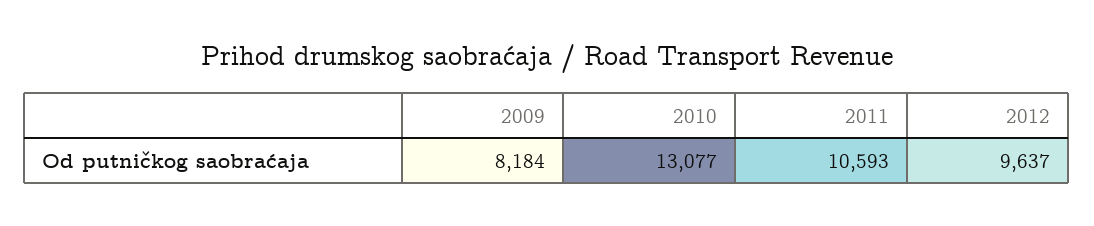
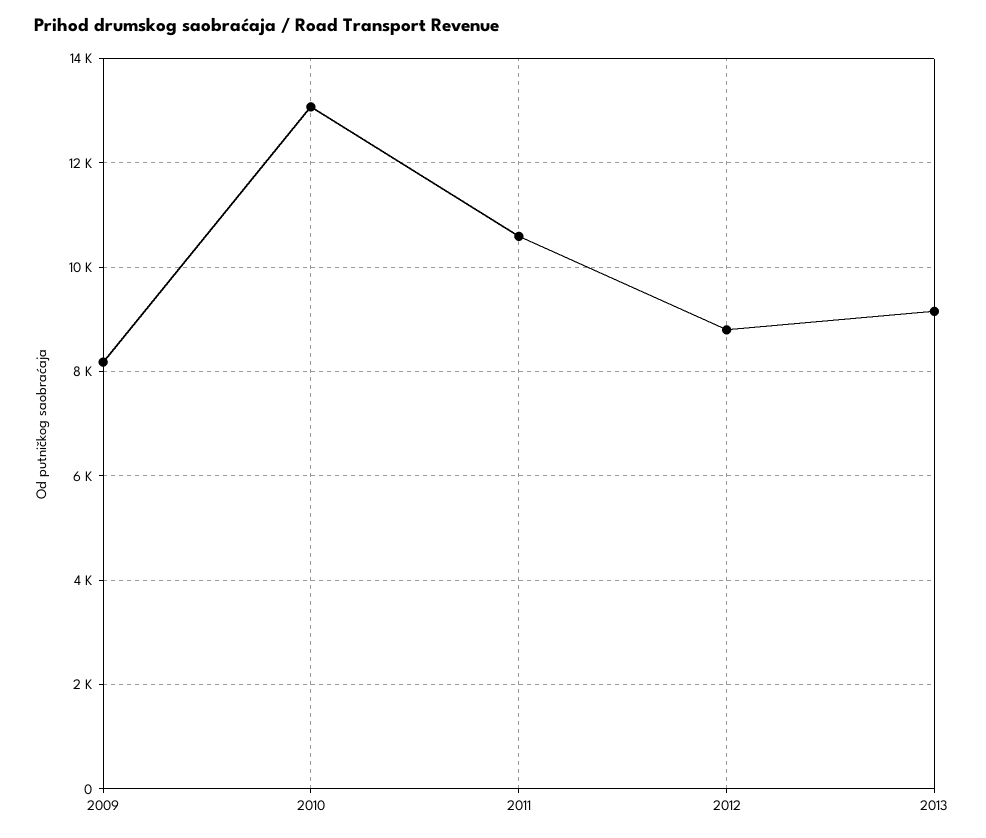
2012: 9637 -> 8800
2013: none -> 9200

